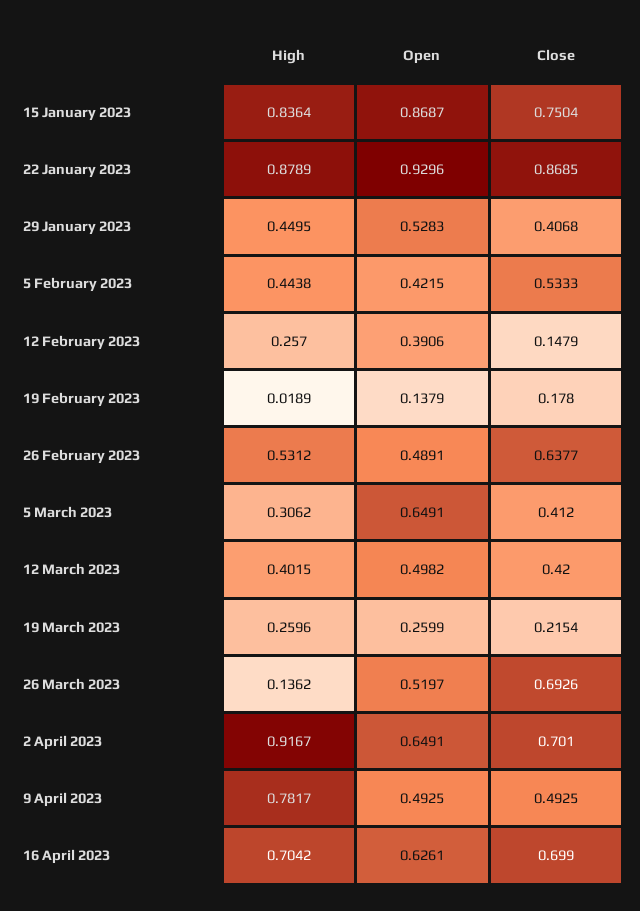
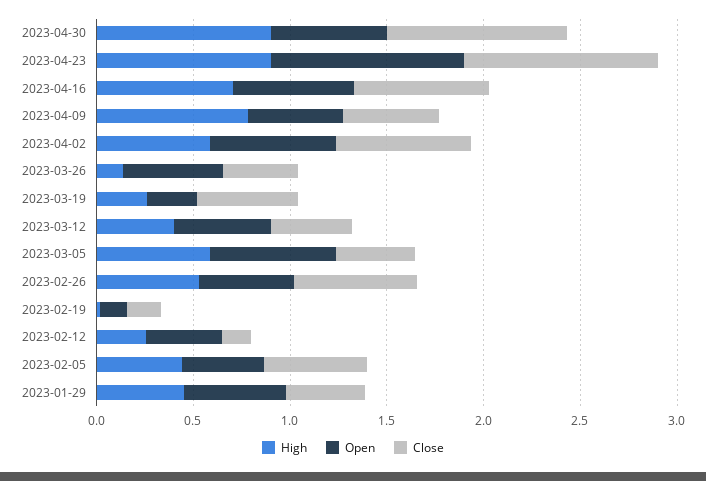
High, 15 January 2023: 0.8364 -> none
Open, 15 January 2023: 0.8687 -> none
Close, 15 January 2023: 0.7504 -> none
High, 22 January 2023: 0.8789 -> none
Open, 22 January 2023: 0.9296 -> none
Close, 22 January 2023: 0.8685 -> none
High, 5 March 2023: 0.3062 -> 0.6
Close, 19 March 2023: 0.2154 -> 0.5
Close, 26 March 2023: 0.6926 -> 0.4
High, 2 April 2023: 0.9167 -> 0.6
High, 2023-04-30: none -> 0.9
Open, 2023-04-30: none -> 0.6
Close, 2023-04-30: none -> 0.9
High, 2023-04-23: none -> 0.9
Open, 2023-04-23: none -> 1
Close, 2023-04-23: none -> 1

